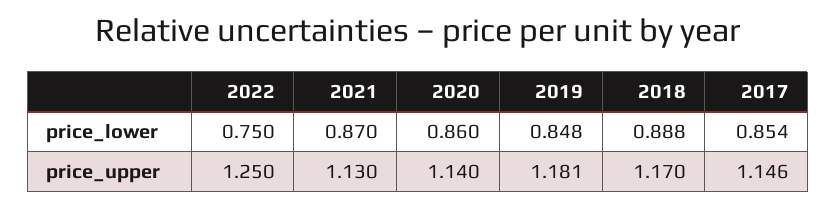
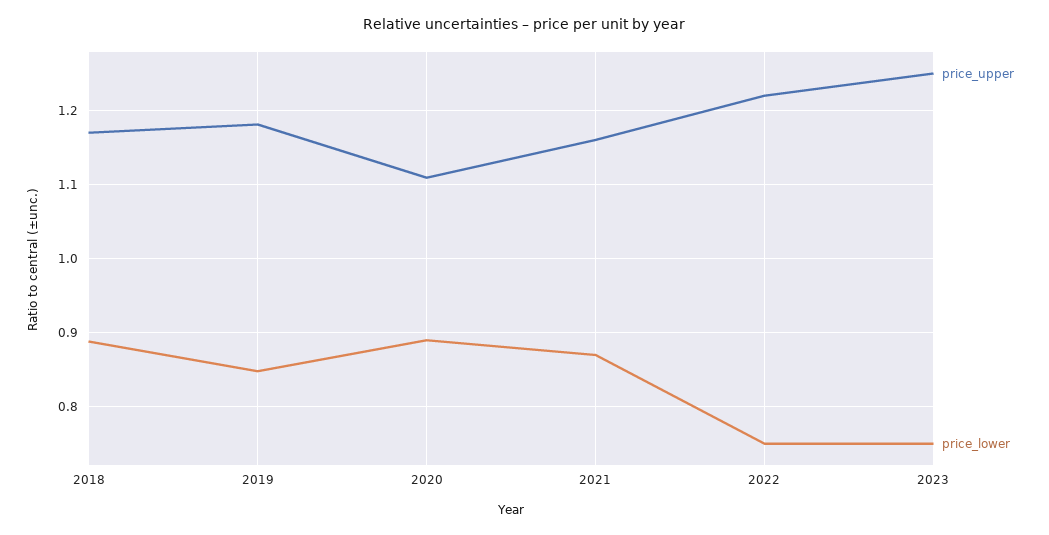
price_lower, 2020: 0.86 -> 0.89
price_lower, 2017: 0.854 -> none
price_upper, 2022: 1.25 -> 1.22
price_upper, 2021: 1.13 -> 1.16
price_upper, 2020: 1.14 -> 1.11
price_upper, 2017: 1.146 -> none
price_upper, 2023: none -> 1.25
price_lower, 2023: none -> 0.75

